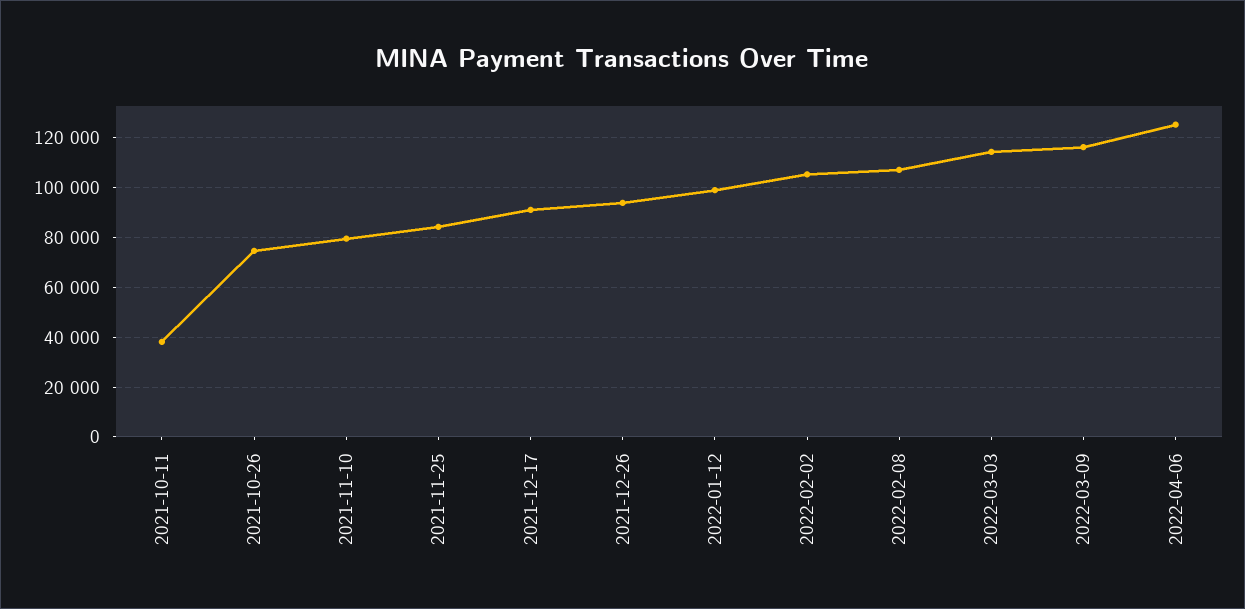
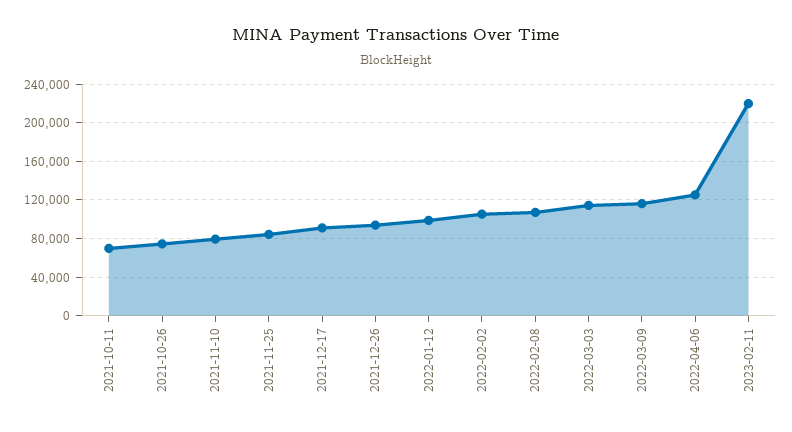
2021-10-11: 37500 -> 70000
2023-02-11: none -> 220000

